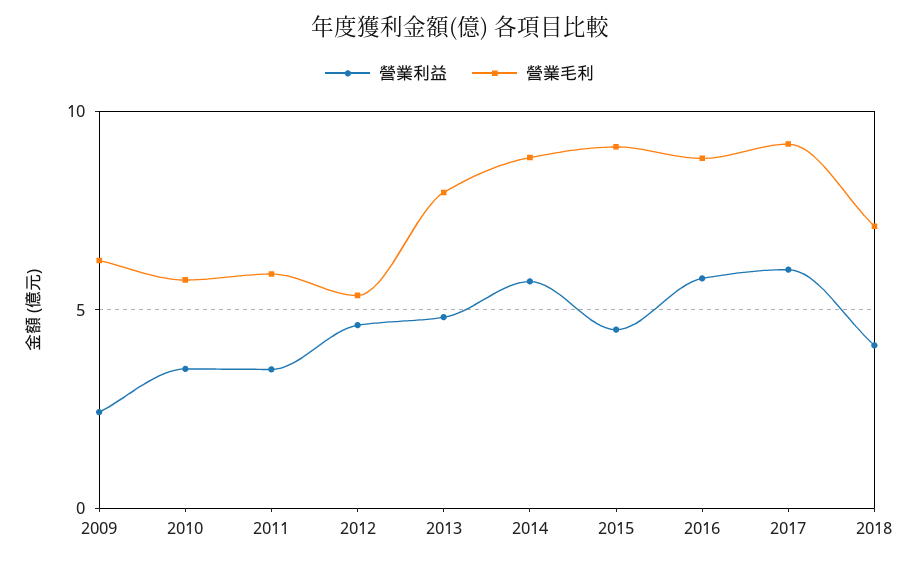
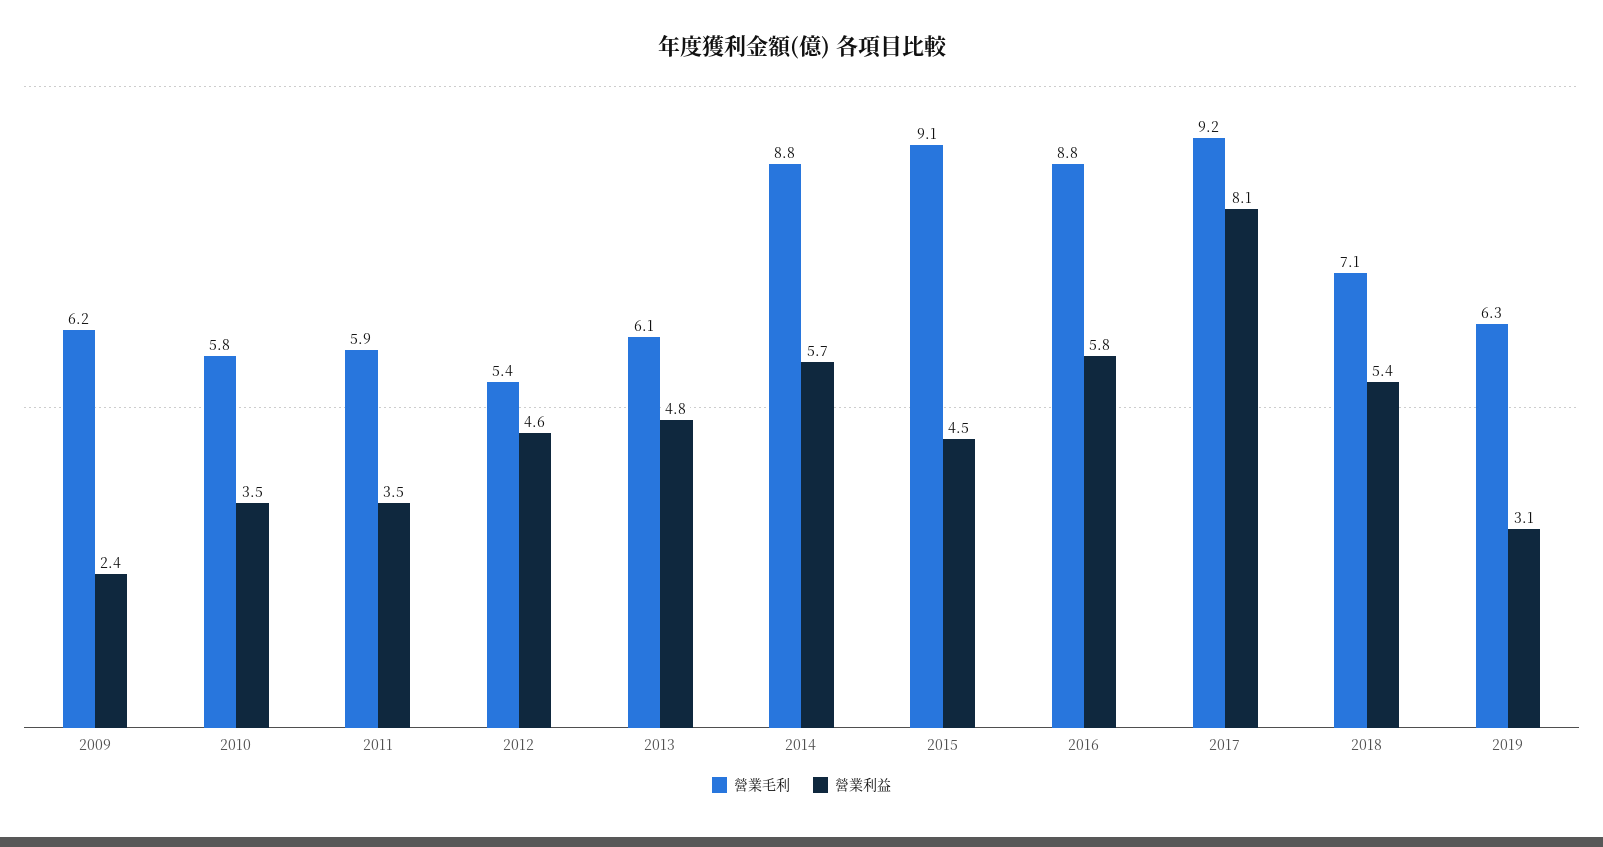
營業毛利, 2013: 8 -> 6.1
營業利益, 2017: 6 -> 8.1
營業利益, 2018: 4 -> 5.4
營業毛利, 2019: none -> 6.3
營業利益, 2019: none -> 3.1

